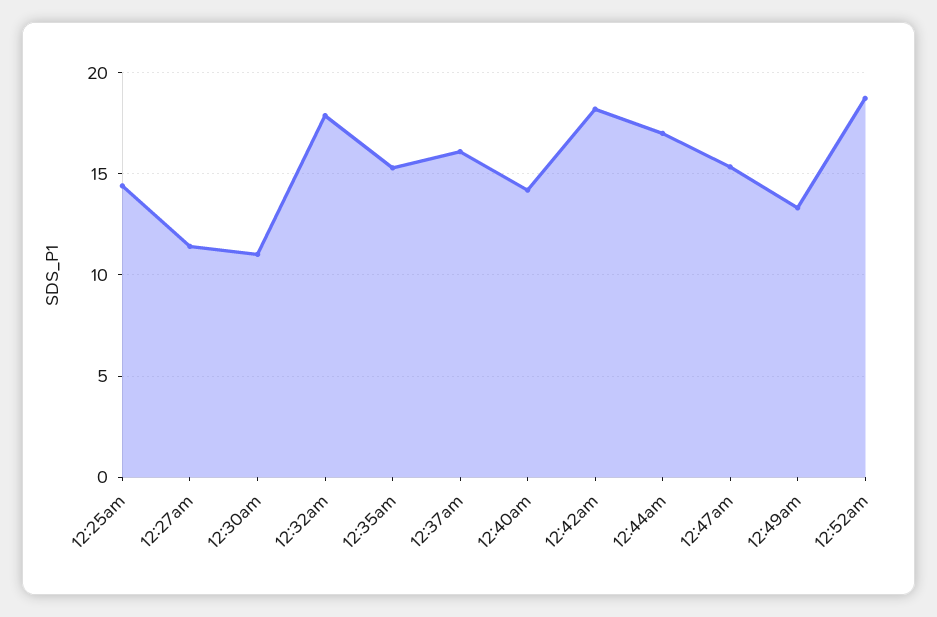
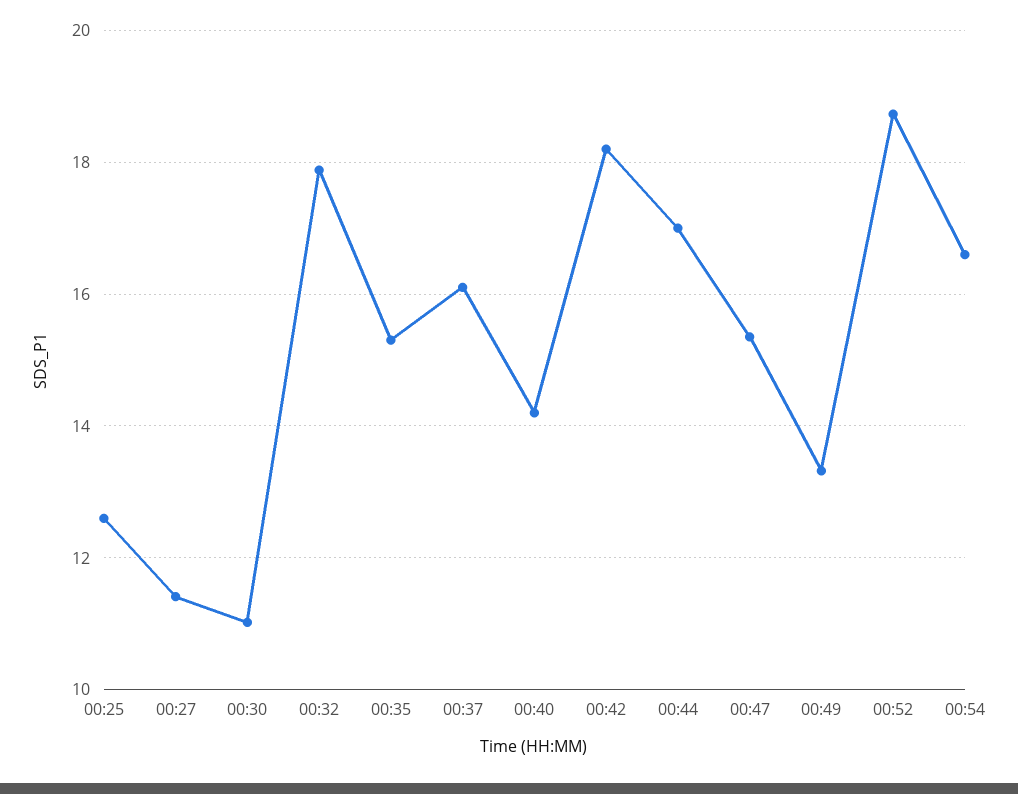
12:25am: 14.5 -> 12.6
00:54: none -> 16.6

